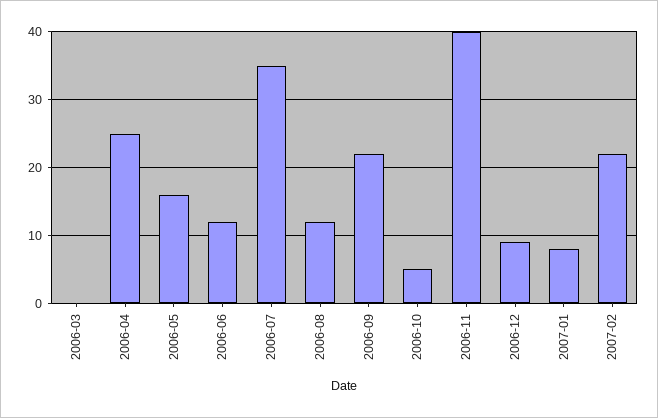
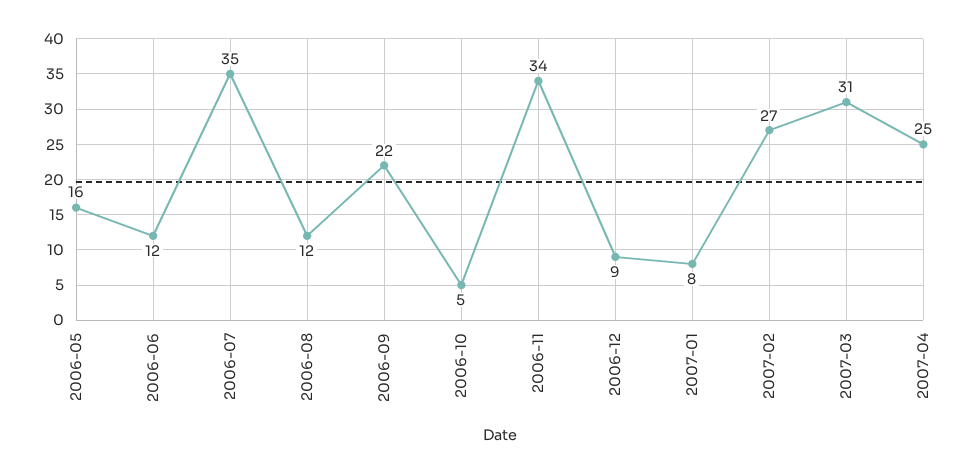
2006-03: 0 -> none
2006-04: 25 -> none
2006-11: 40 -> 34
2007-02: 22 -> 27
2007-03: none -> 31
2007-04: none -> 25

